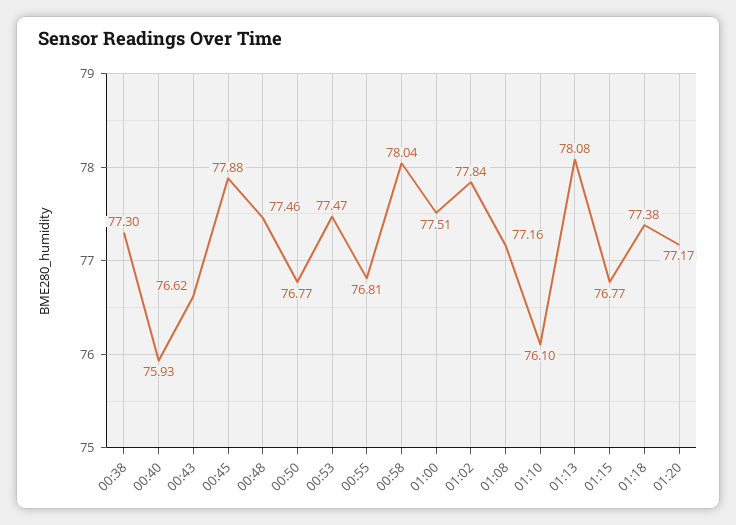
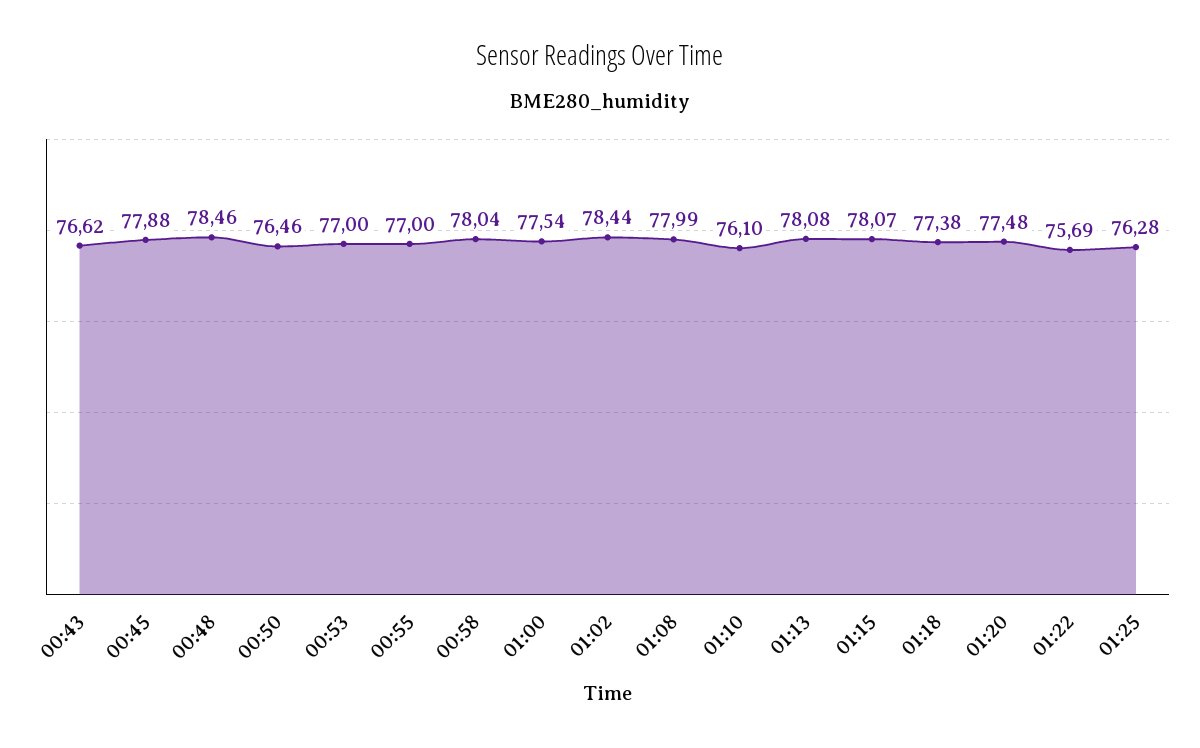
00:38: 77.3 -> none
00:40: 75.93 -> none
00:48: 77.46 -> 78.46
00:50: 76.77 -> 76.46
00:53: 77.47 -> 77
00:55: 76.81 -> 77
01:00: 77.51 -> 77.54
01:02: 77.84 -> 78.44
01:08: 77.16 -> 77.99
01:15: 76.77 -> 78.07
01:20: 77.17 -> 77.48
01:22: none -> 75.69
01:25: none -> 76.28

